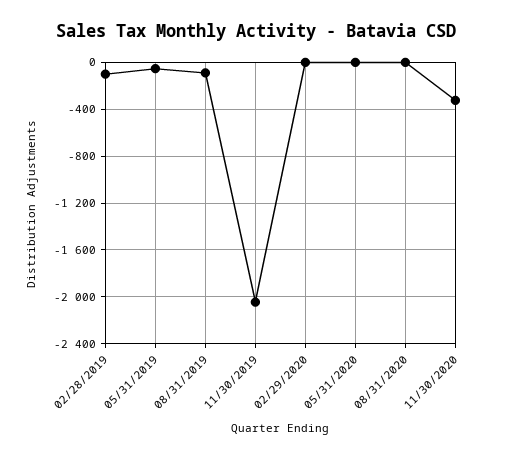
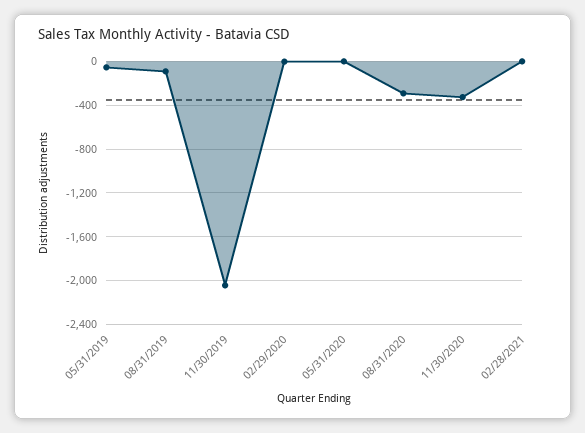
02/28/2019: -100 -> none
08/31/2020: 0 -> -300
02/28/2021: none -> 0

